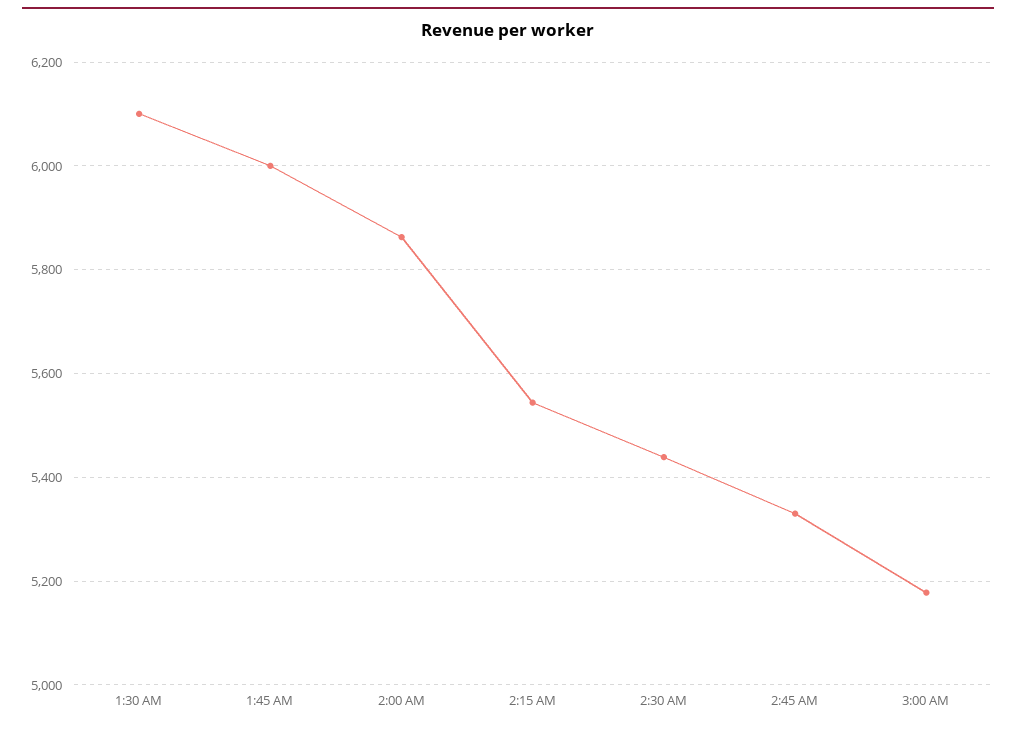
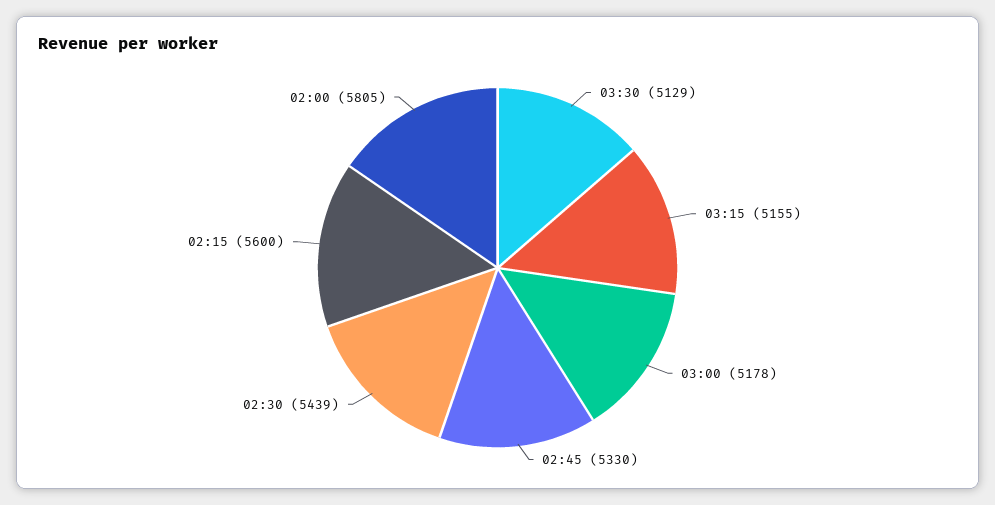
1:30 AM: 6100 -> none
1:45 AM: 6000 -> none
2:00 AM: 5860 -> 5805
2:15 AM: 5540 -> 5600
03:30: none -> 5129
03:15: none -> 5155

